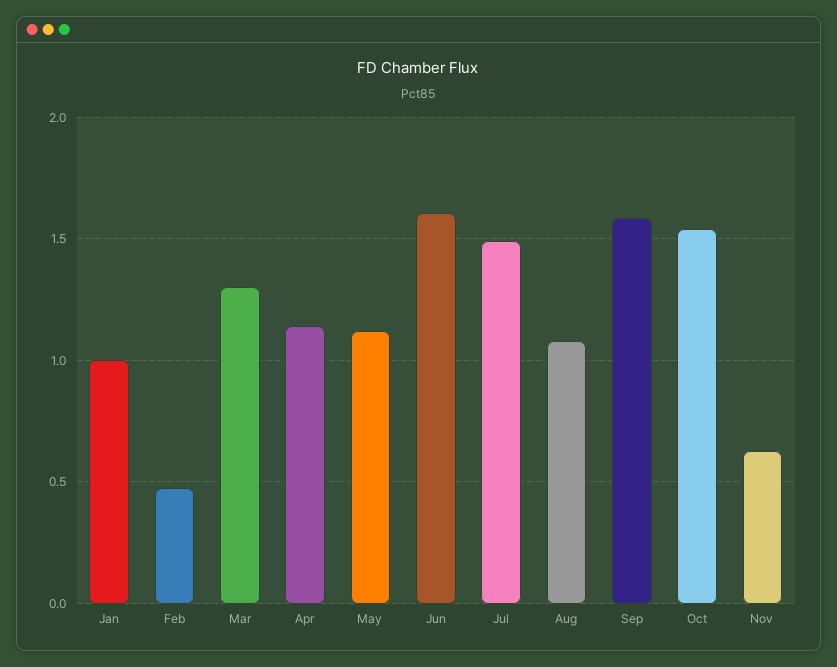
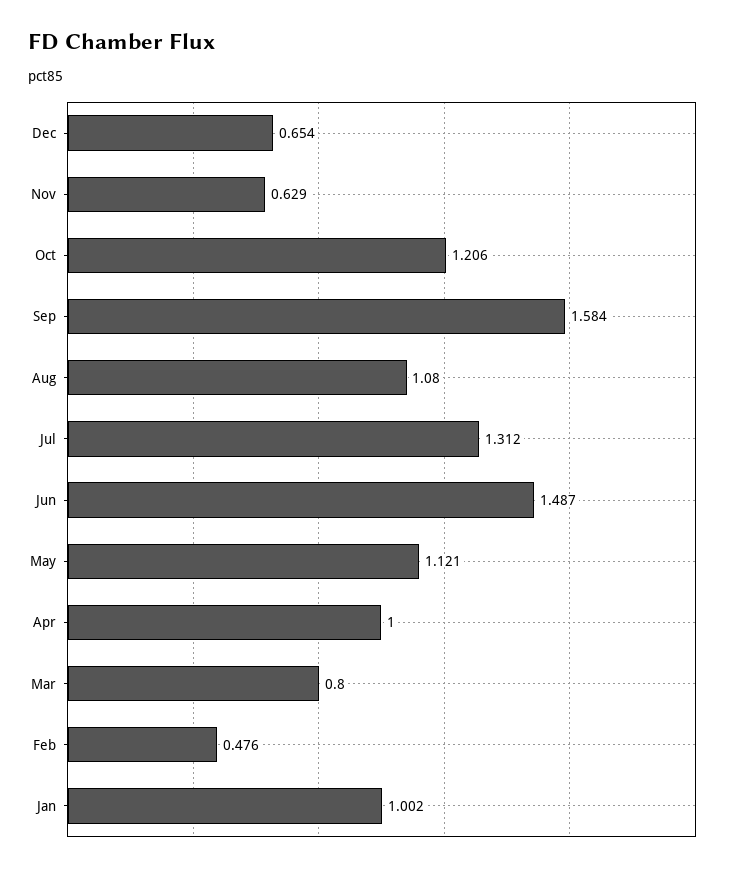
Mar: 1.3 -> 0.8
Apr: 1.15 -> 1
Jun: 1.6 -> 1.487
Jul: 1.5 -> 1.312
Oct: 1.55 -> 1.206
Dec: none -> 0.654

